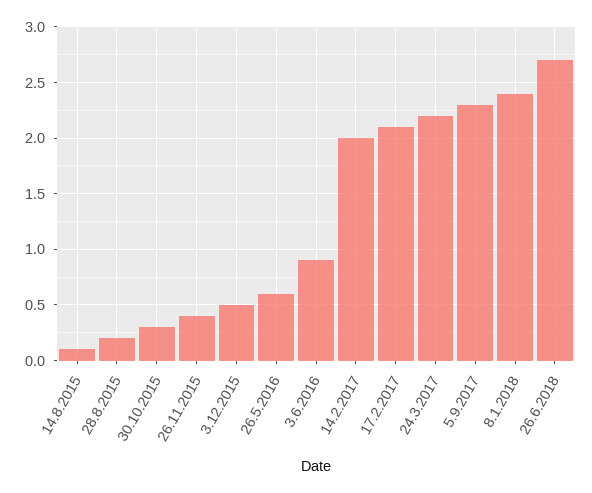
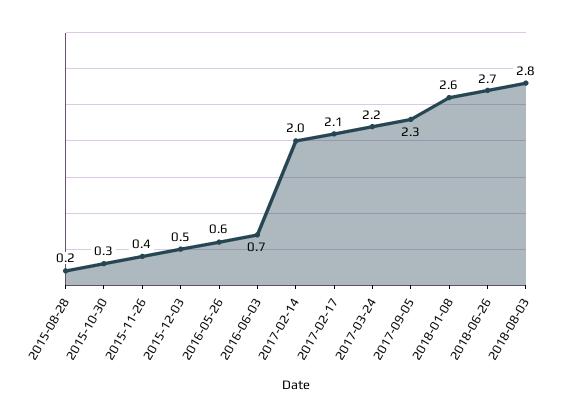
14.8.2015: 0.1 -> none
3.6.2016: 0.9 -> 0.7
8.1.2018: 2.4 -> 2.6
2018-08-03: none -> 2.8

